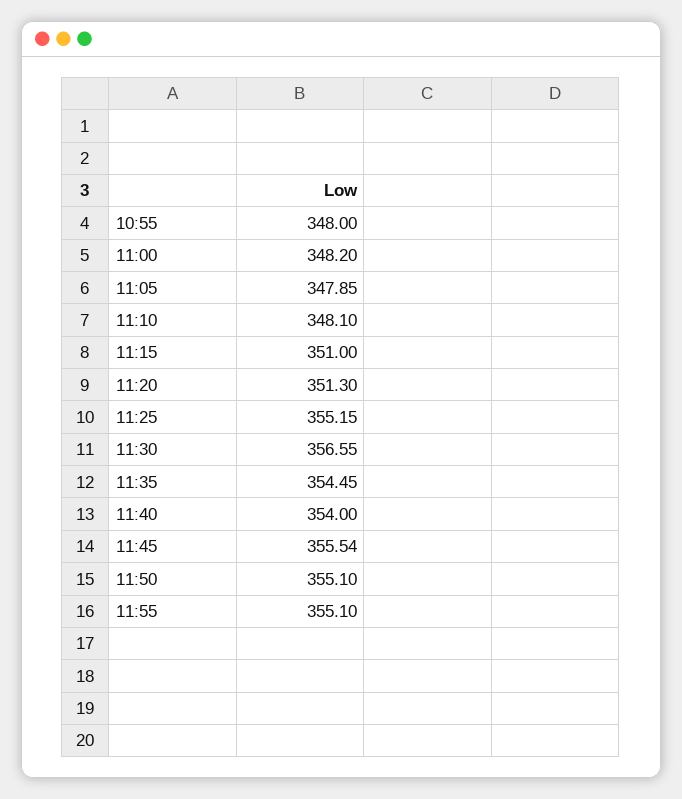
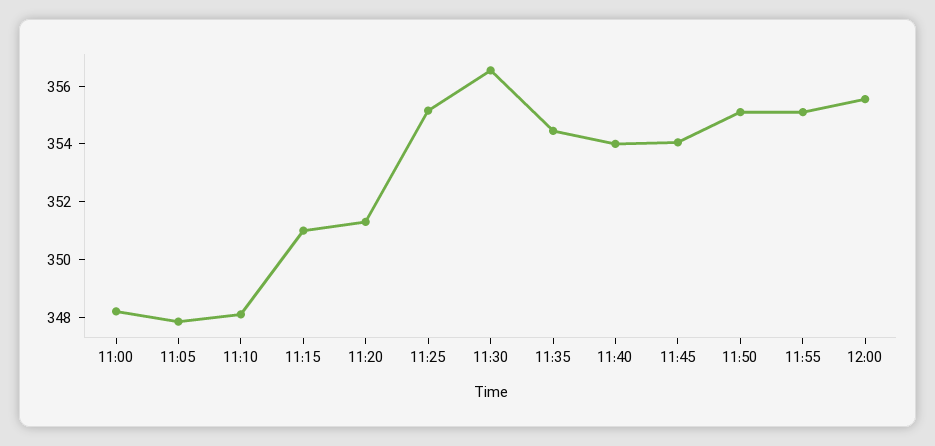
10:55: 348 -> none
11:45: 355.54 -> 354
12:00: none -> 355.5

